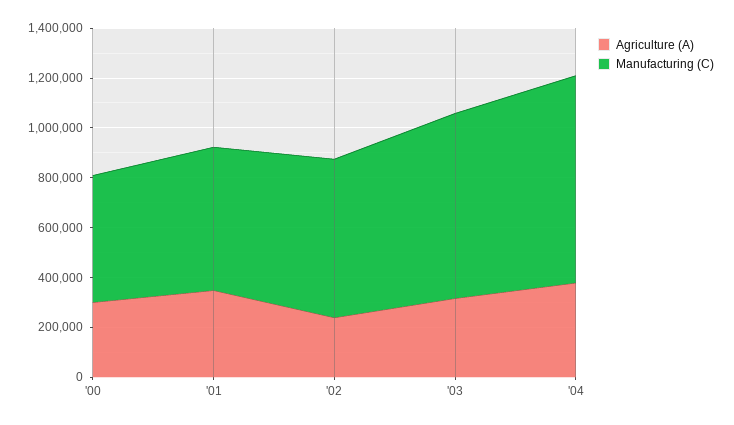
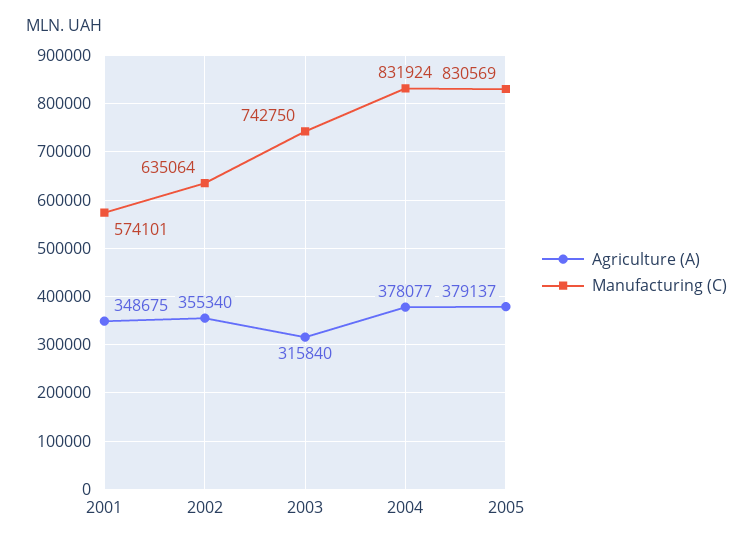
Agriculture (A), '00: 300000 -> none
Manufacturing (C), '00: 500000 -> none
Agriculture (A), '02: 250000 -> 355340
Agriculture (A), 2005: none -> 379137
Manufacturing (C), 2005: none -> 830569

